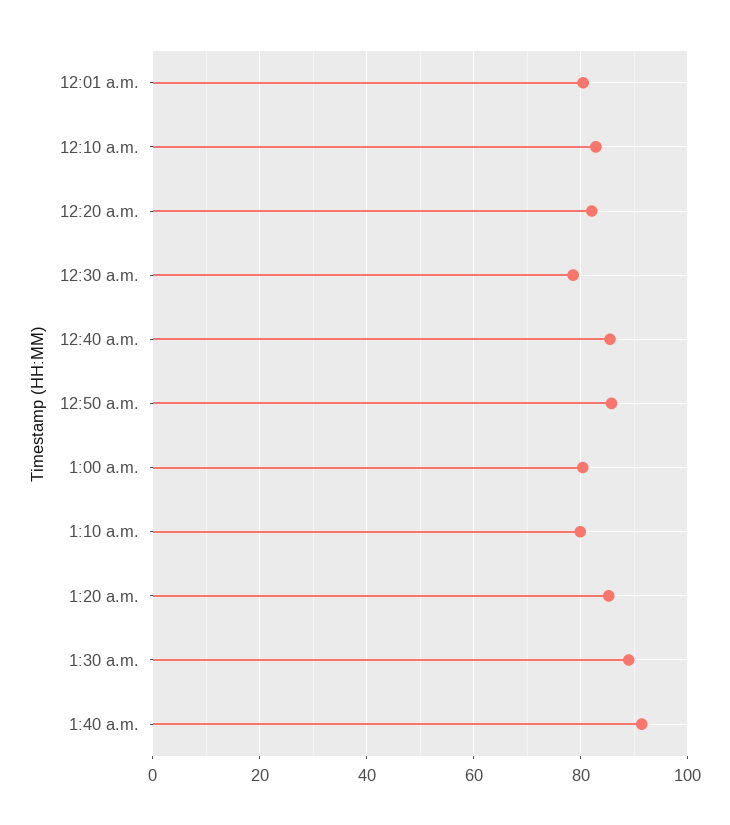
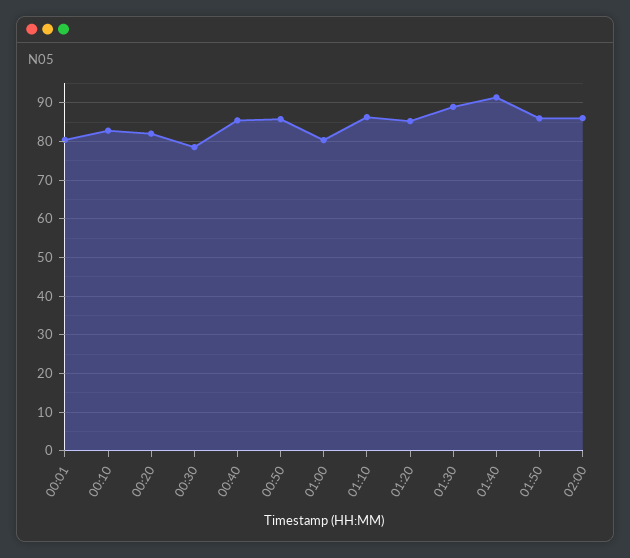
1:10 a.m.: 80 -> 86
01:50: none -> 86
02:00: none -> 86

